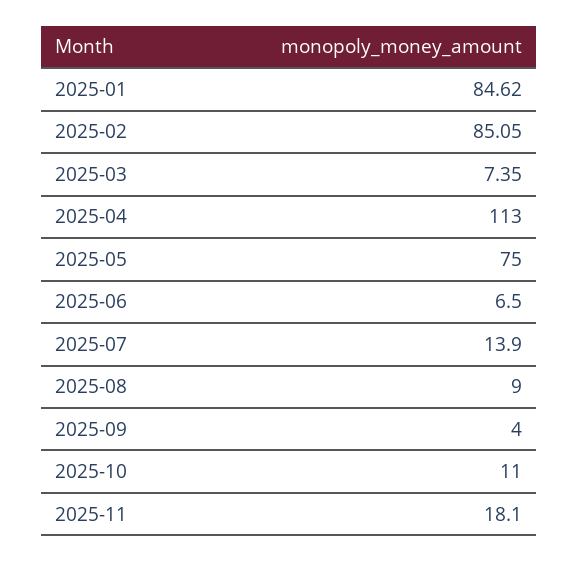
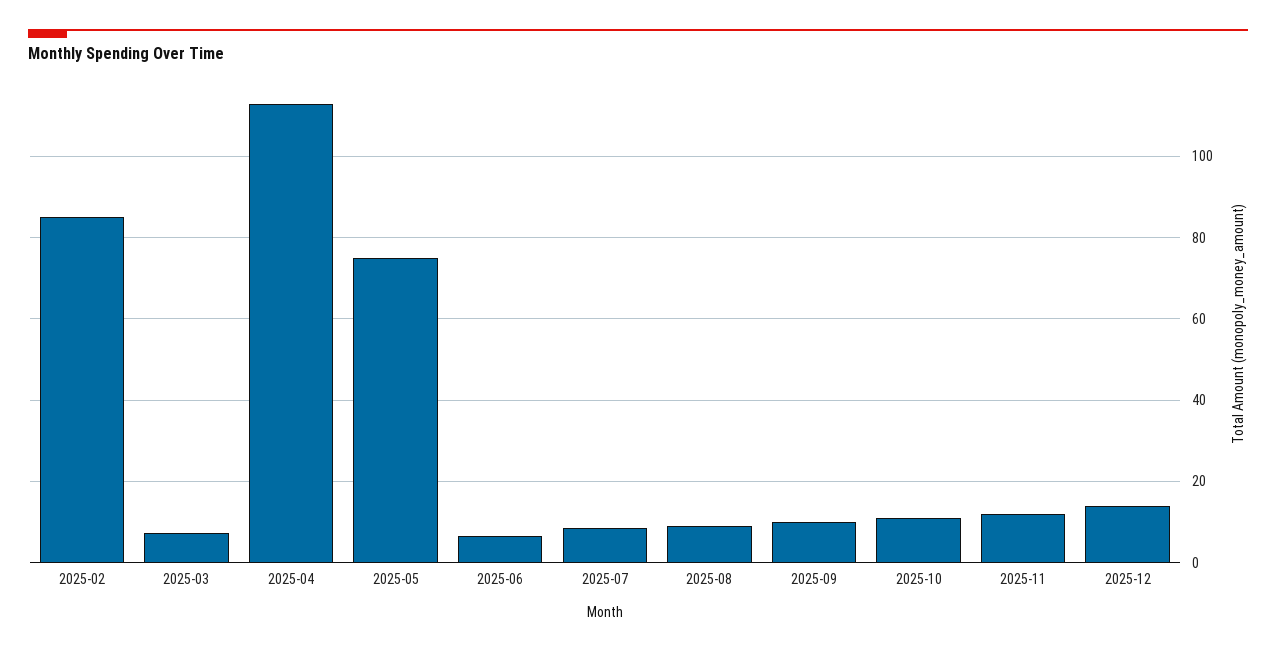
2025-01: 84.62 -> none
2025-07: 13.9 -> 8
2025-09: 4 -> 10
2025-11: 18.1 -> 12
2025-12: none -> 14

